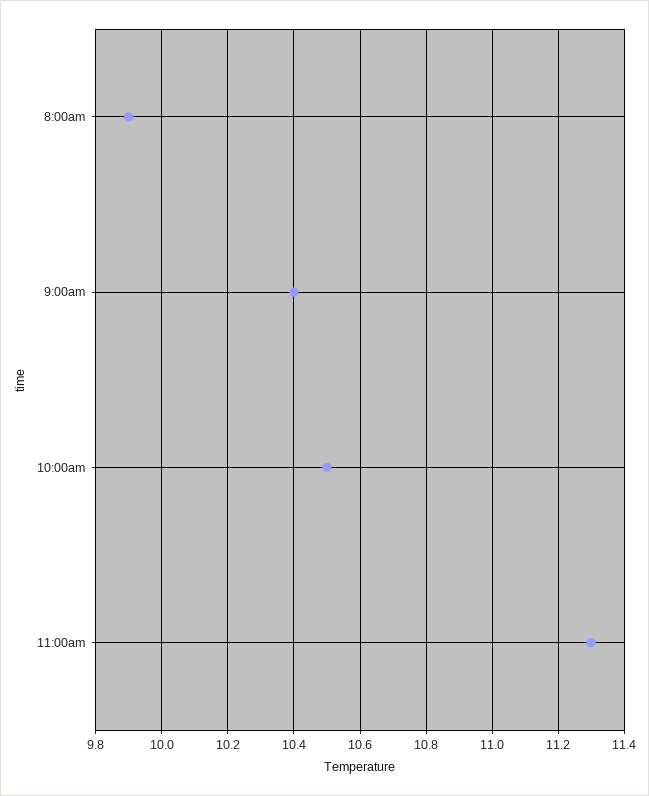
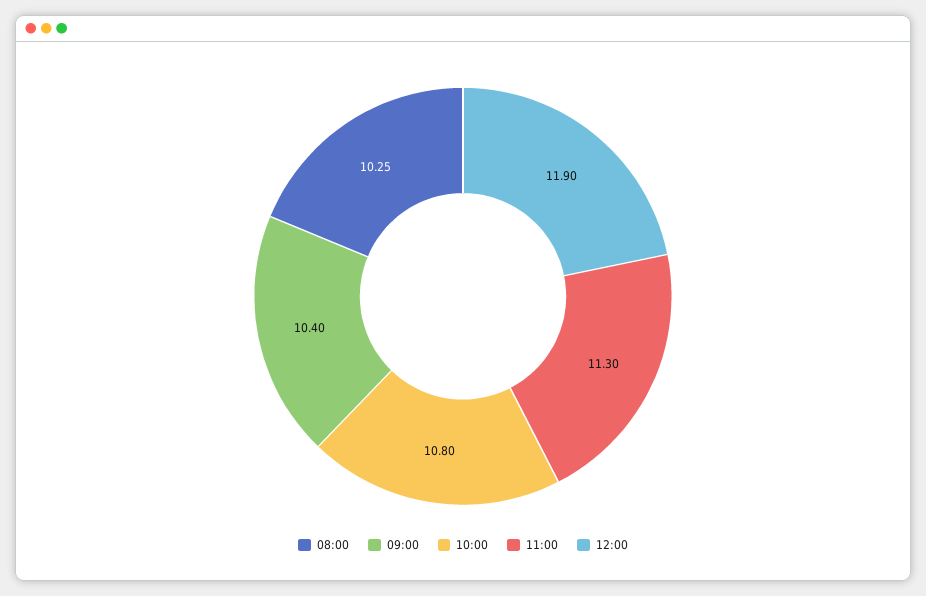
8:00am: 9.9 -> 10.25
10:00am: 10.5 -> 10.8
12:00: none -> 11.9

